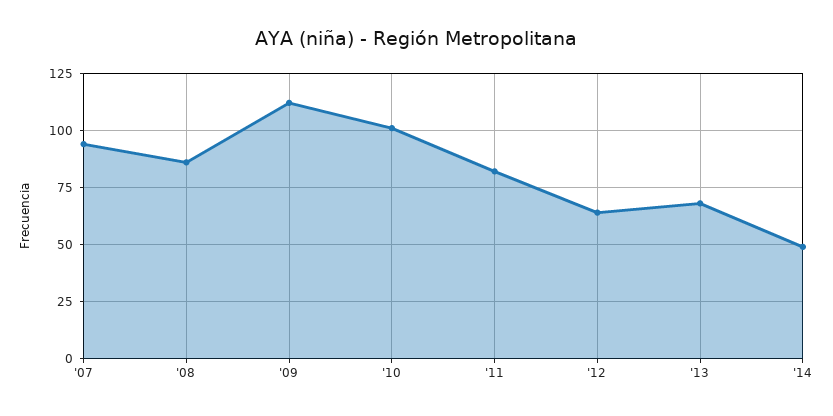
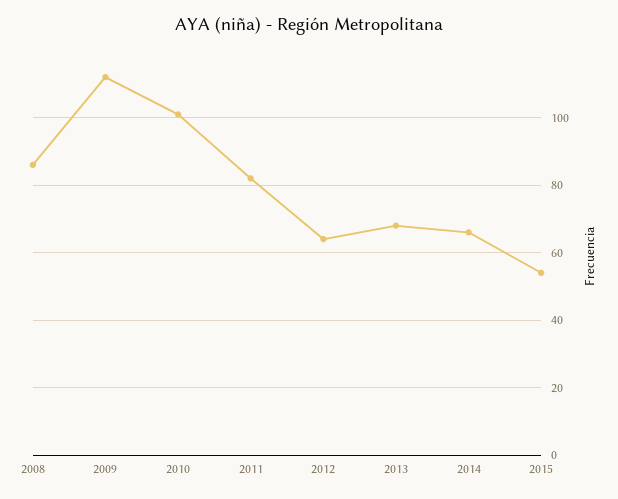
'07: 95 -> none
'14: 50 -> 65
2015: none -> 55

